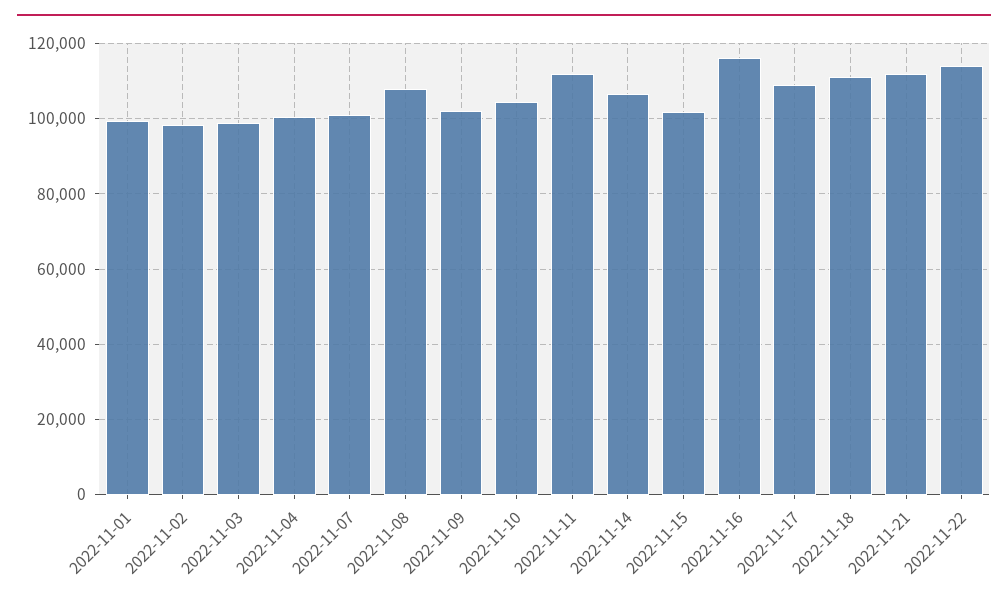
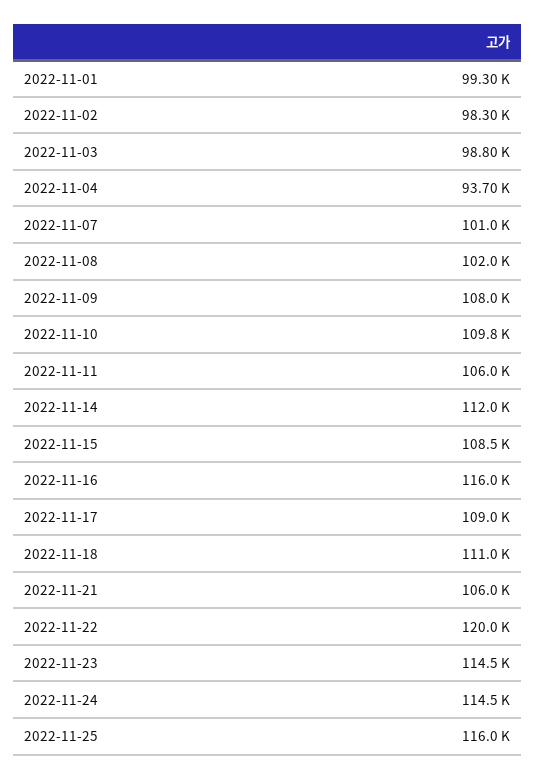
2022-11-04: 100000 -> 93700
2022-11-08: 108000 -> 102000
2022-11-09: 102000 -> 108000
2022-11-10: 104000 -> 109800
2022-11-11: 112000 -> 106000
2022-11-14: 106000 -> 112000
2022-11-15: 102000 -> 108500
2022-11-21: 112000 -> 106000
2022-11-22: 114000 -> 120000
2022-11-23: none -> 114500
2022-11-24: none -> 114500
2022-11-25: none -> 116000

